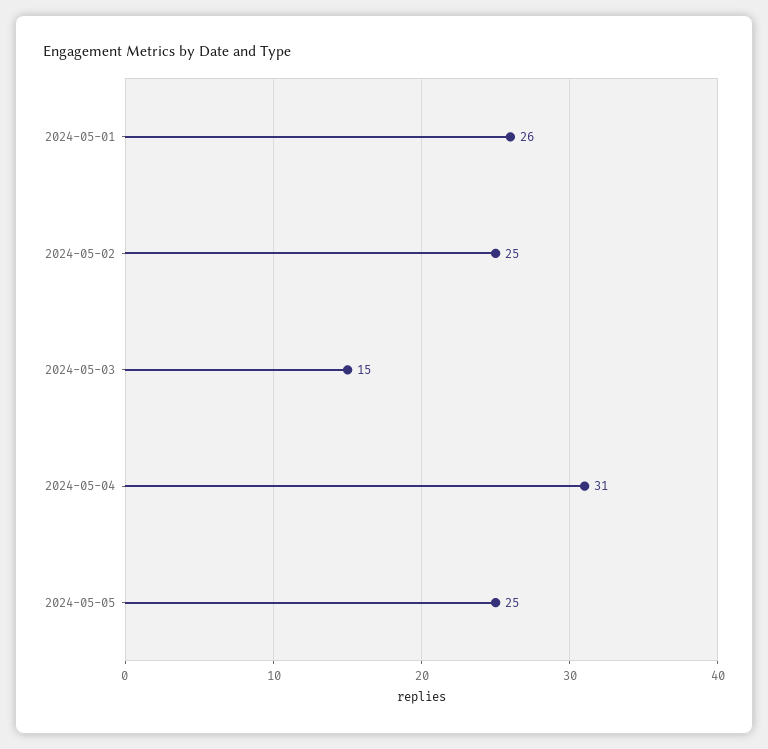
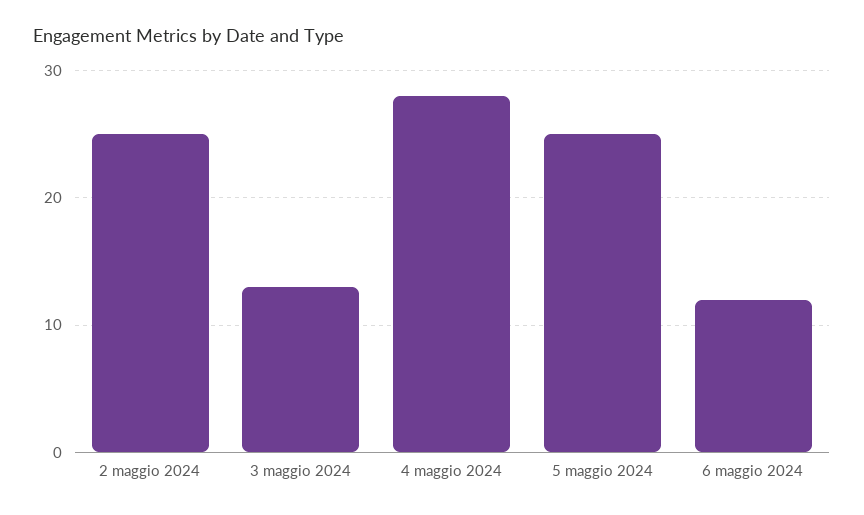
2024-05-01: 26 -> none
2024-05-03: 15 -> 13
2024-05-04: 31 -> 28
6 maggio 2024: none -> 12

